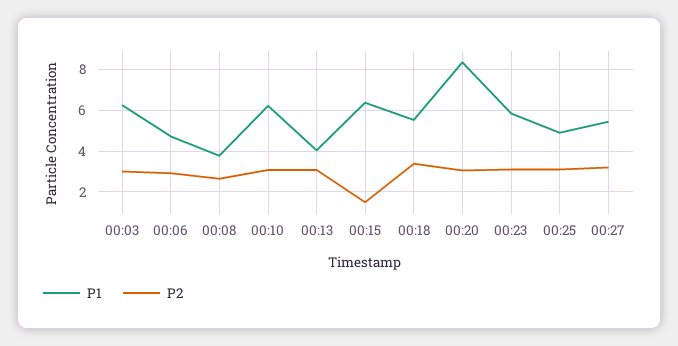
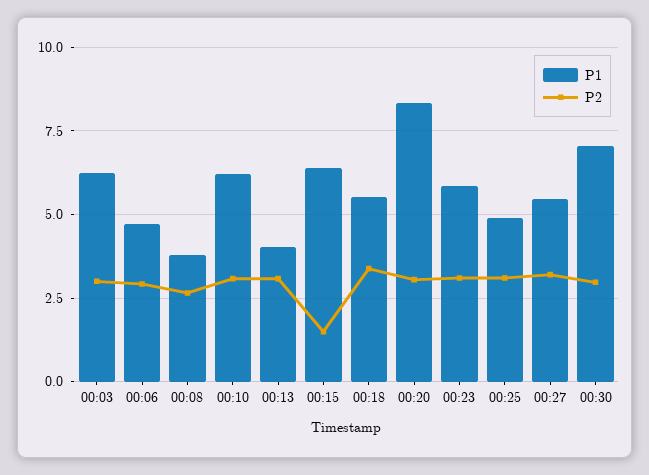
P1, 00:30: none -> 7
P2, 00:30: none -> 3

